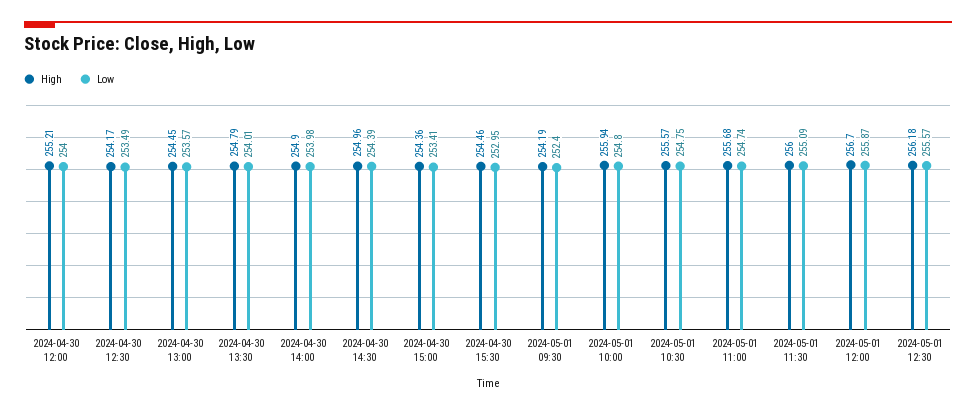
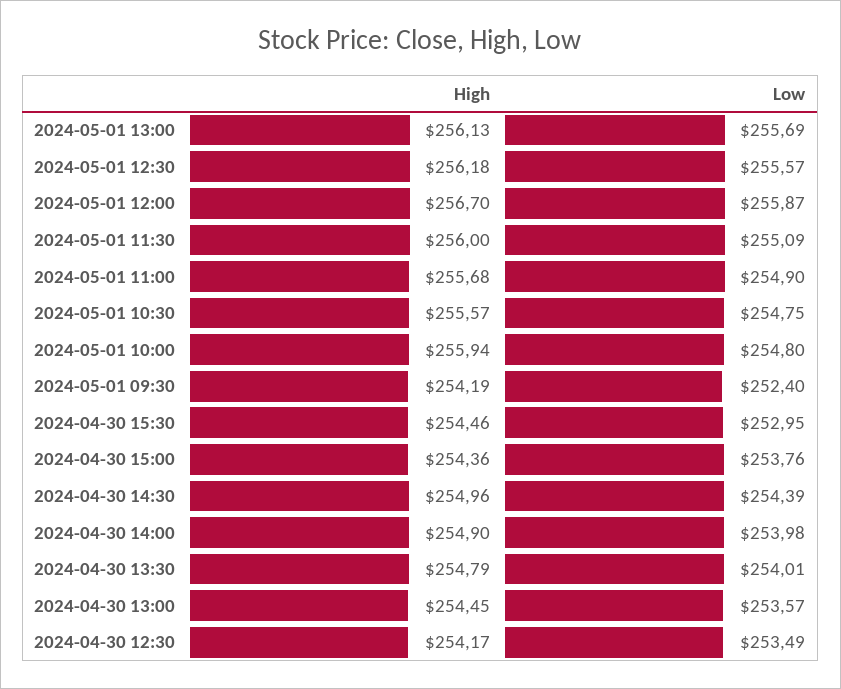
High, 2024-04-30 12:00: 255.21 -> none
Low, 2024-04-30 12:00: 254 -> none
Low, 2024-04-30 15:00: 253.41 -> 253.76
Low, 2024-05-01 11:00: 254.74 -> 254.9
High, 2024-05-01 13:00: none -> 256.13
Low, 2024-05-01 13:00: none -> 255.69

